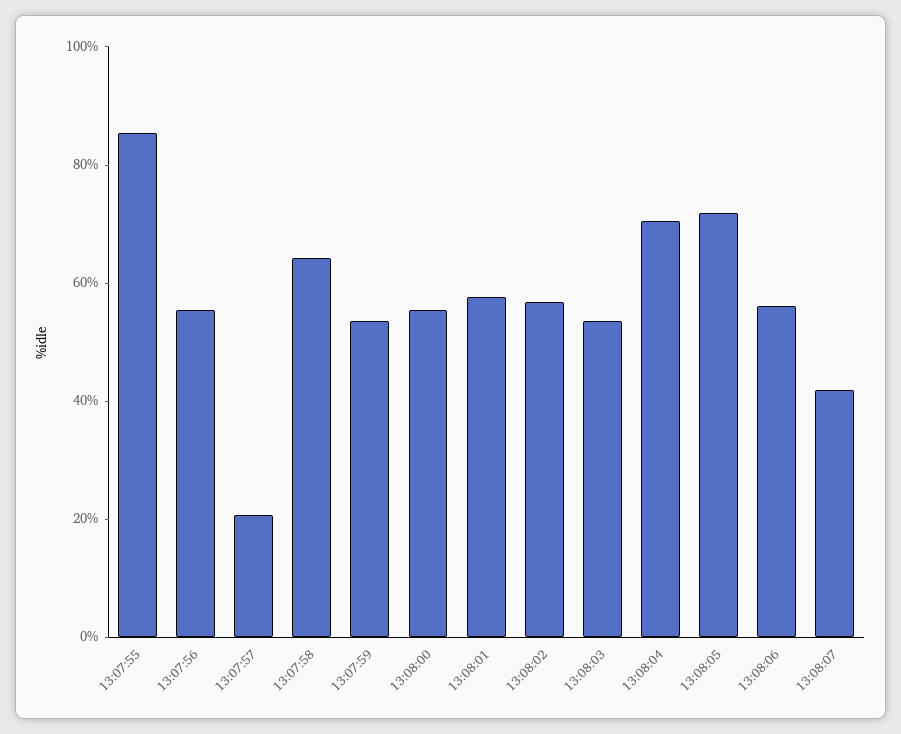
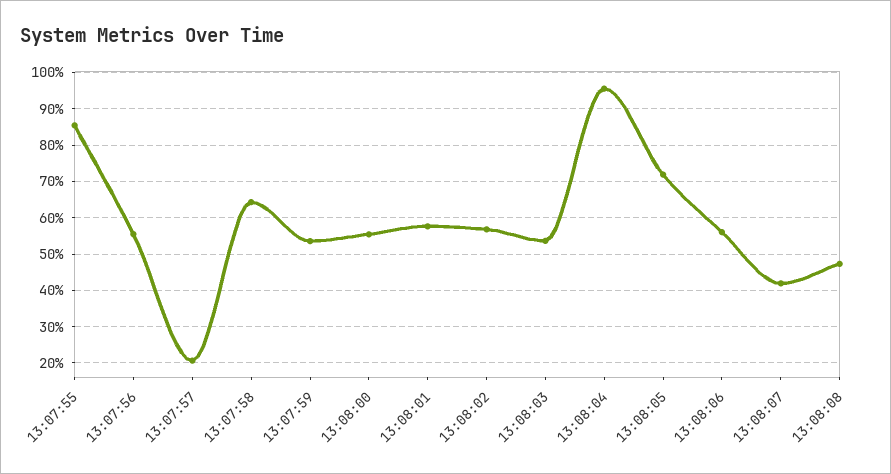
13:08:04: 70 -> 96
13:08:08: none -> 48

